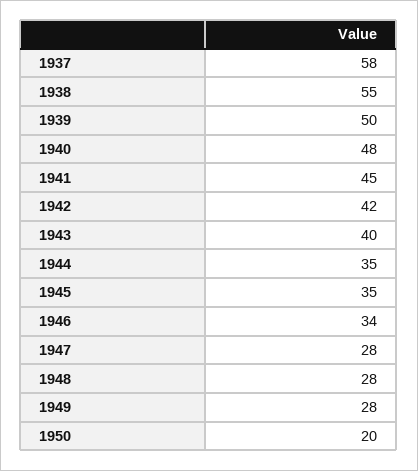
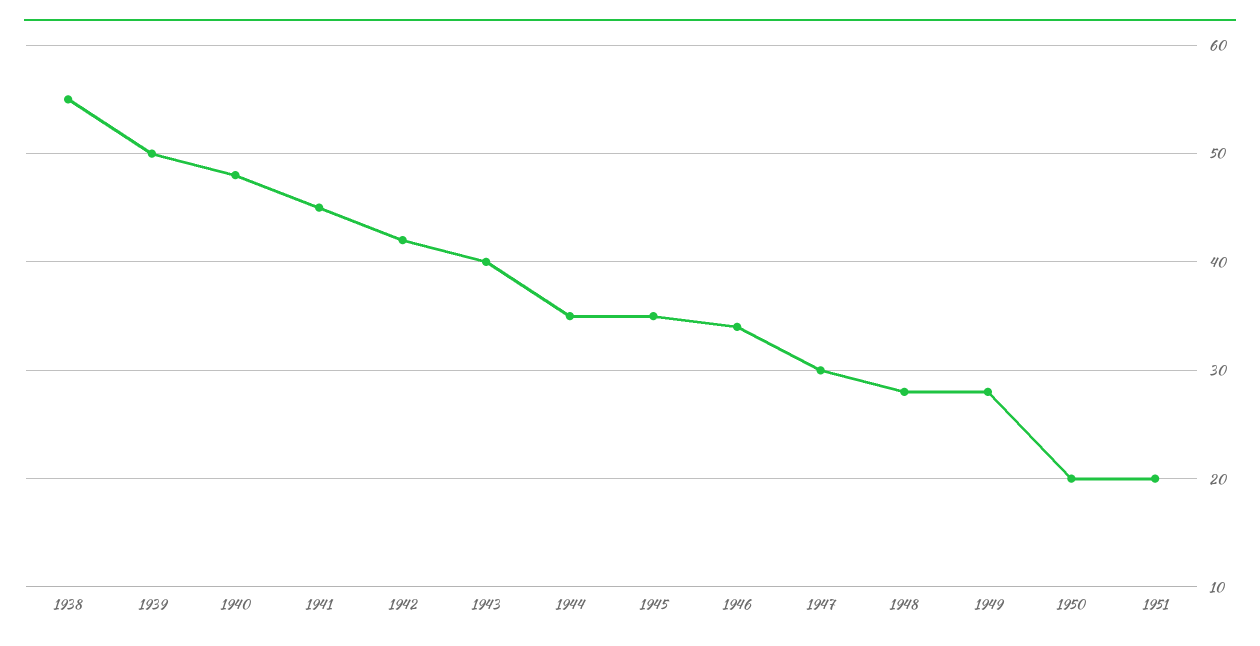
1937: 58 -> none
1947: 28 -> 30
1951: none -> 20

